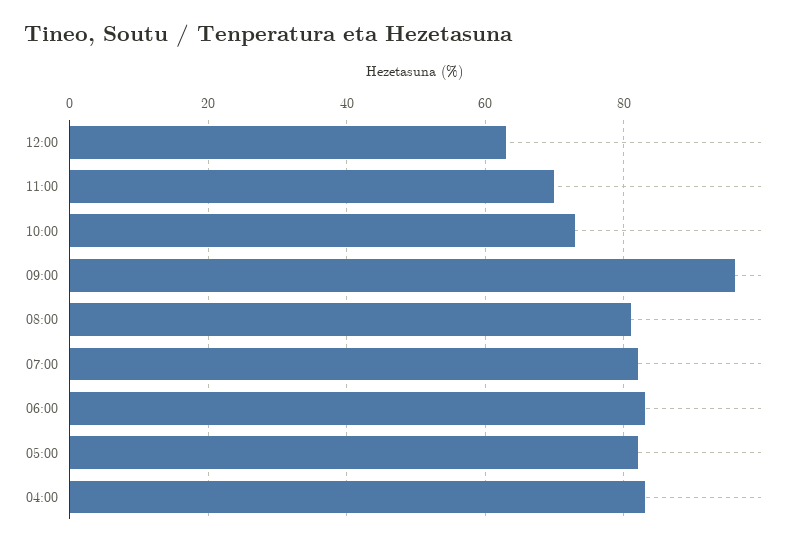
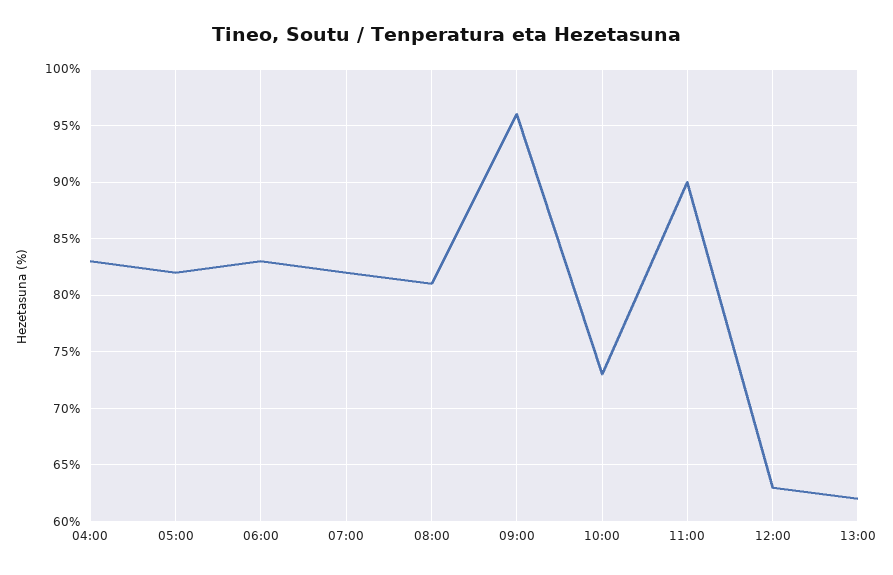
11:00: 70 -> 90
13:00: none -> 62

